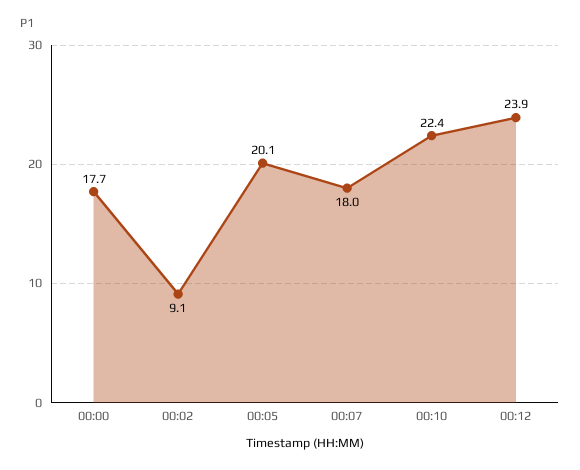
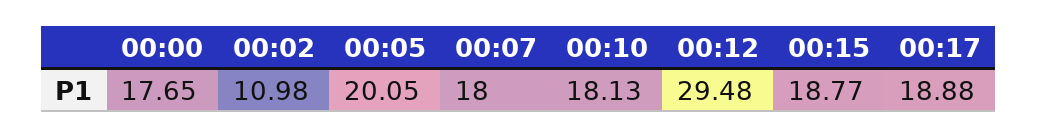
00:02: 9.1 -> 10.98
00:10: 22.4 -> 18.13
00:12: 23.9 -> 29.48
00:15: none -> 18.77
00:17: none -> 18.88

